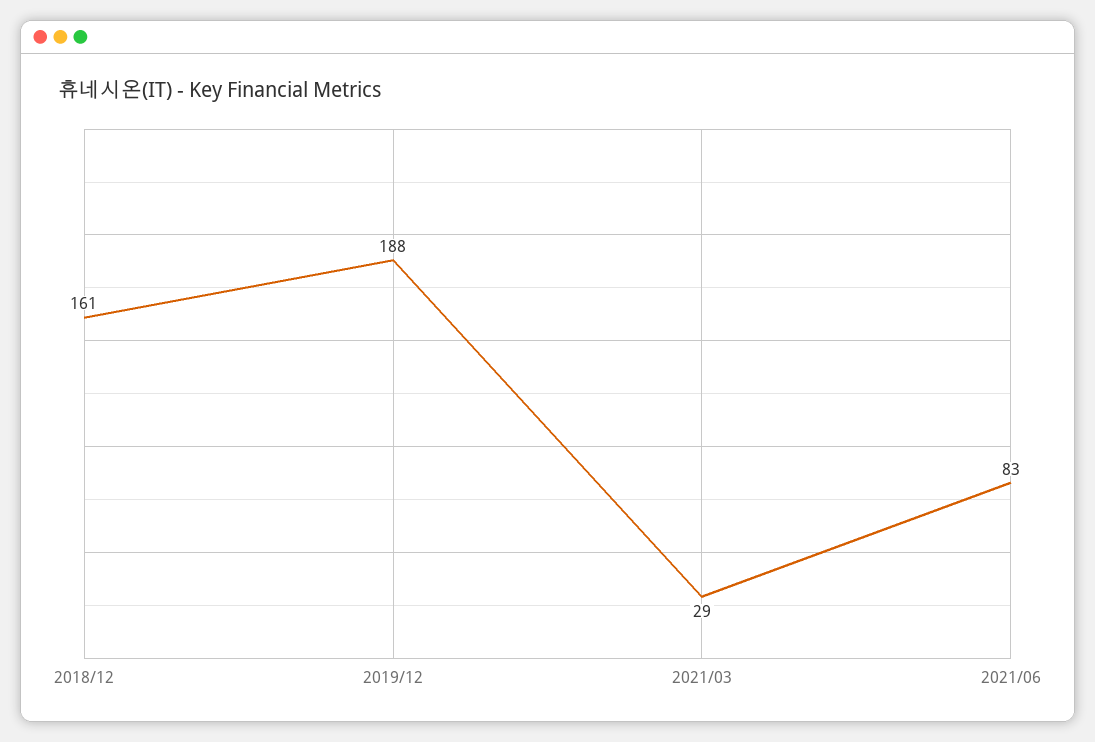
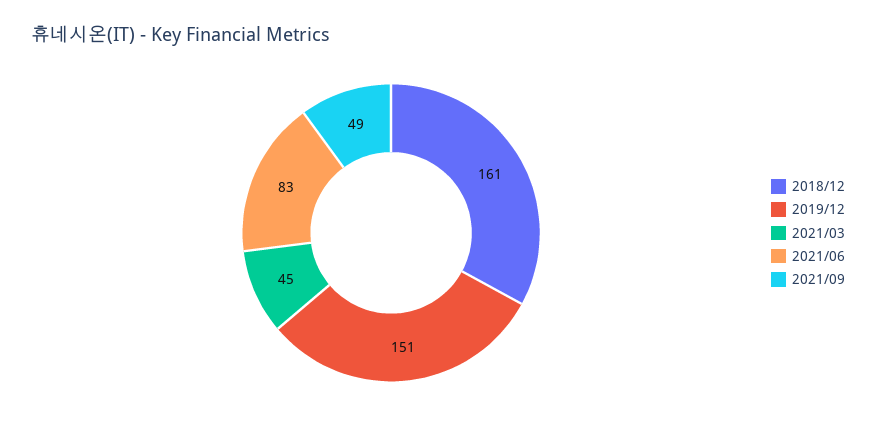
2019/12: 188 -> 151
2021/03: 29 -> 45
2021/09: none -> 49

